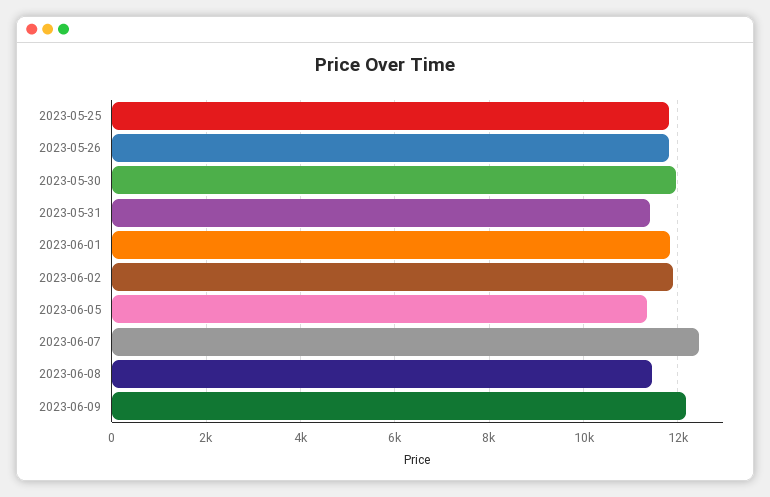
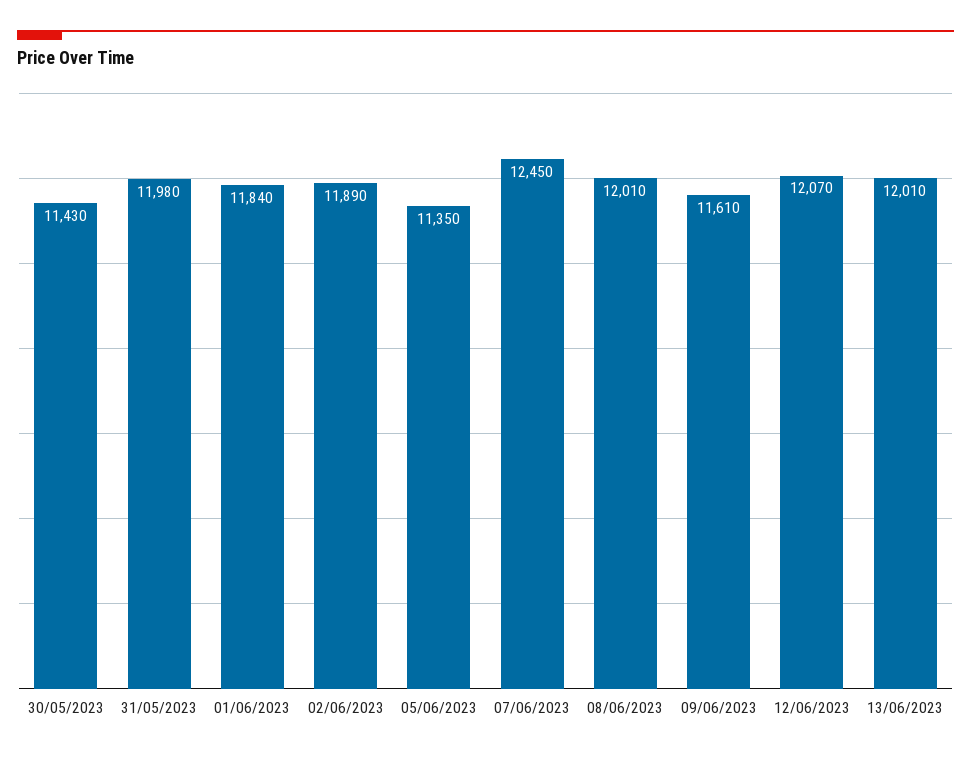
2023-05-25: 11800 -> none
2023-05-26: 11800 -> none
2023-05-30: 12000 -> 11430
2023-05-31: 11400 -> 11980
2023-06-08: 11400 -> 12010
2023-06-09: 12200 -> 11610
12/06/2023: none -> 12070
13/06/2023: none -> 12010

